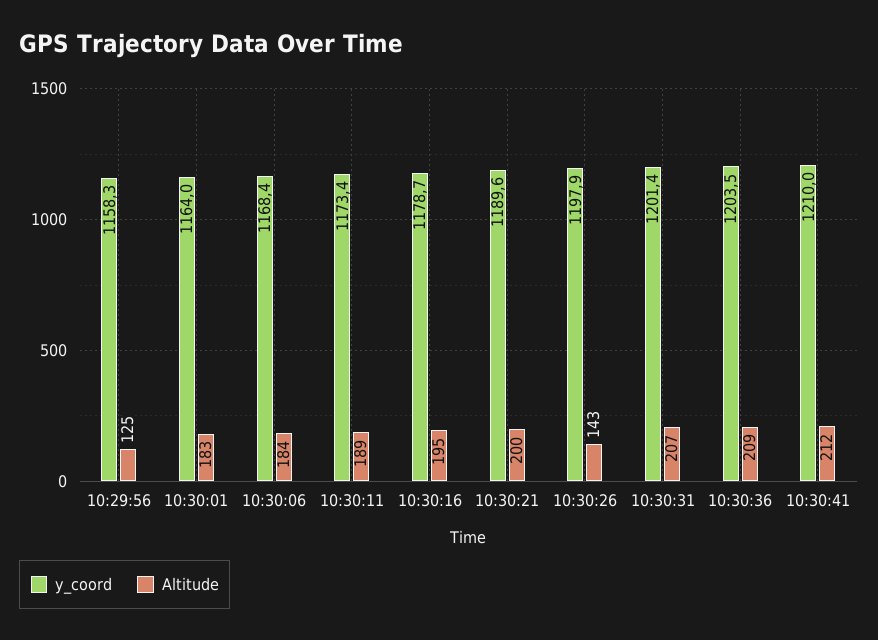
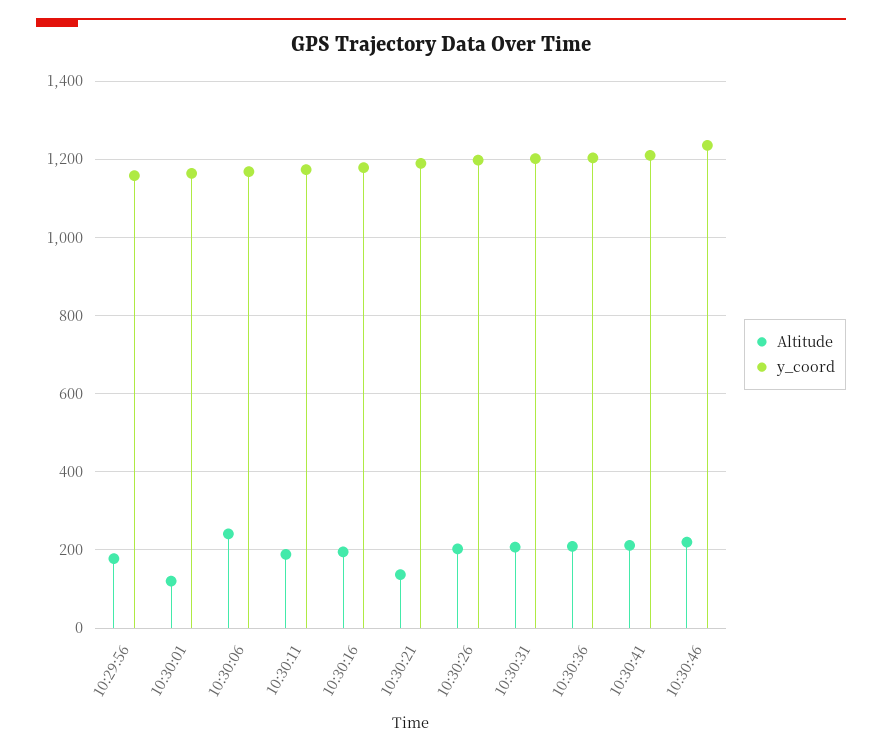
Altitude, 10:29:56: 125 -> 180
Altitude, 10:30:01: 183 -> 120
Altitude, 10:30:06: 184 -> 240
Altitude, 10:30:21: 200 -> 140
Altitude, 10:30:26: 143 -> 200
Altitude, 10:30:46: none -> 220
y_coord, 10:30:46: none -> 1240

